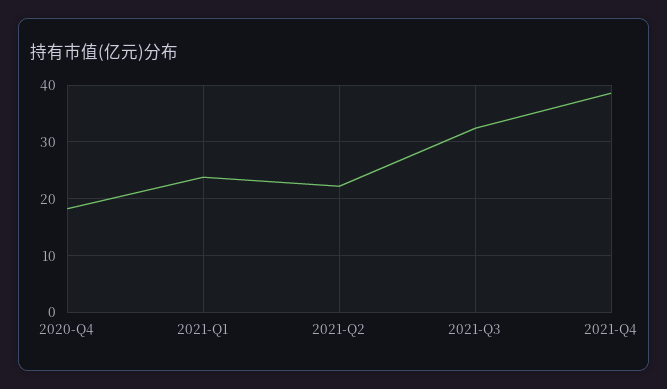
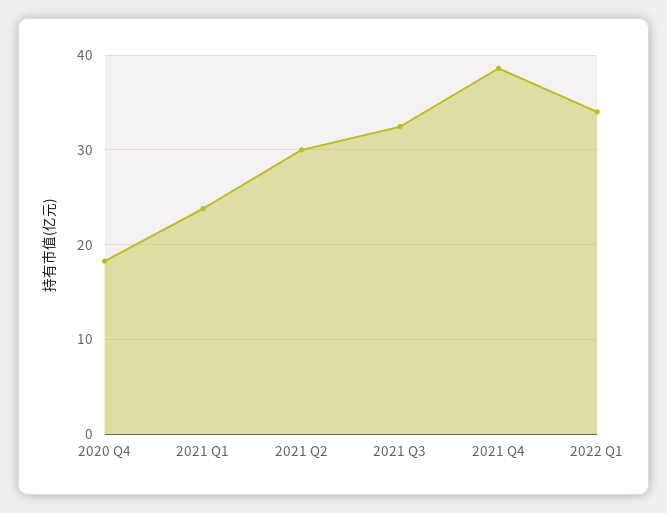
2021-Q2: 22 -> 30
2022 Q1: none -> 34

